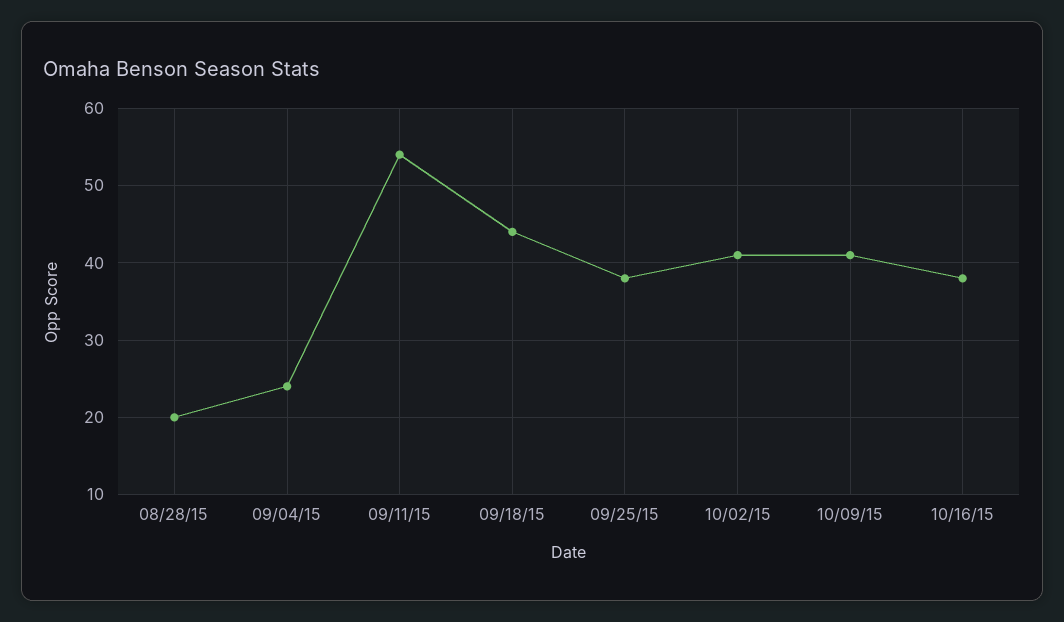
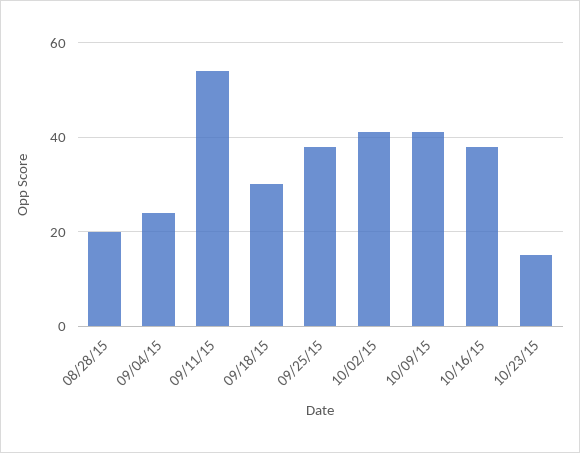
09/18/15: 44 -> 30
10/23/15: none -> 15

